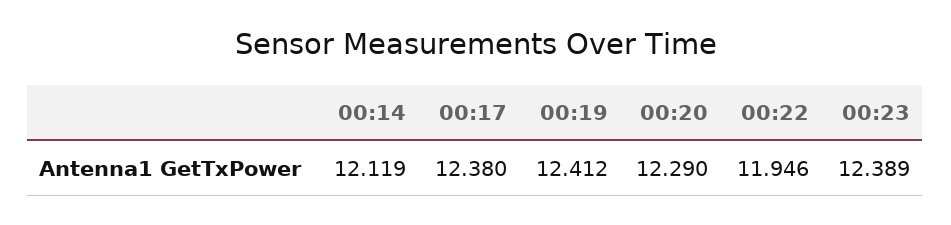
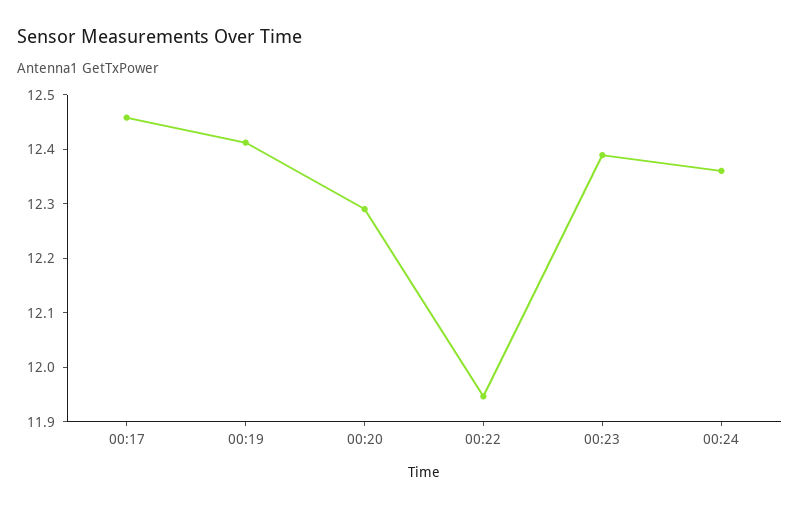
00:14: 12.119 -> none
00:17: 12.38 -> 12.46
00:24: none -> 12.36

